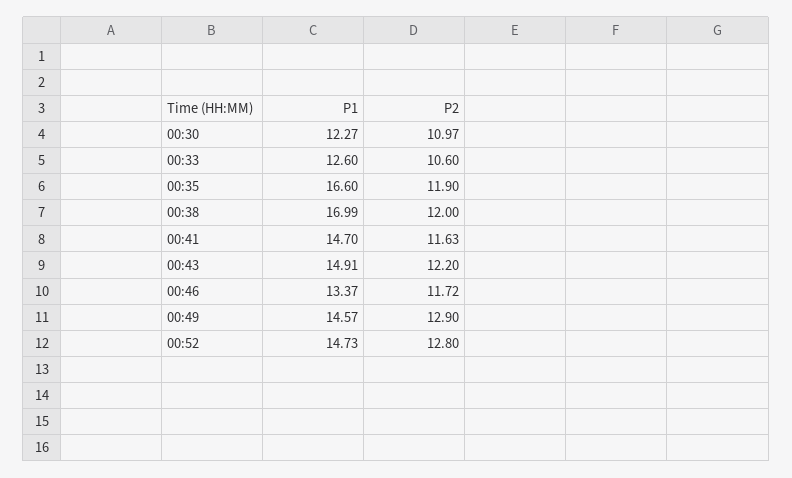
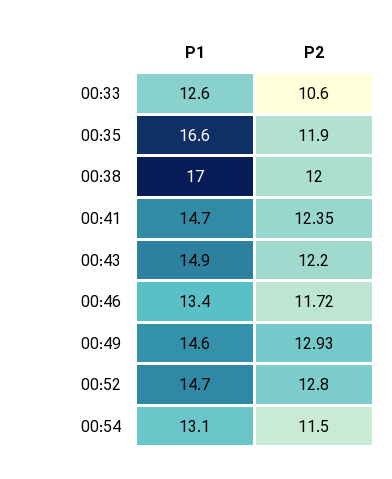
P1, 00:30: 12.27 -> none
P2, 00:30: 10.97 -> none
P2, 00:41: 11.63 -> 12.35
P2, 00:49: 12.9 -> 12.93
P1, 00:54: none -> 13.1
P2, 00:54: none -> 11.5

